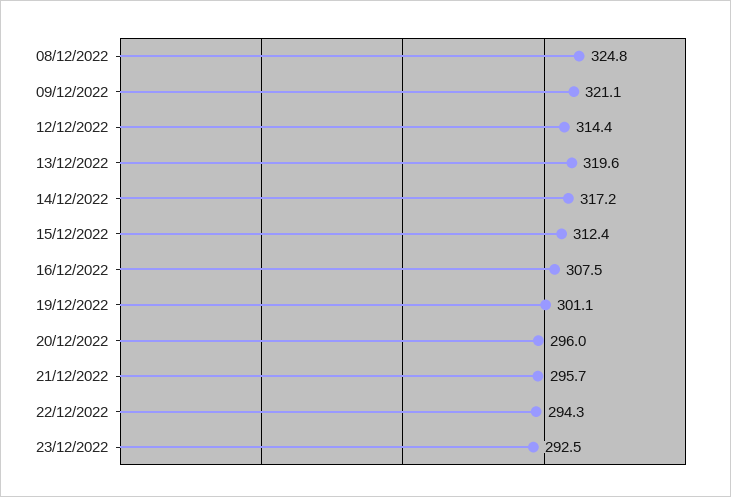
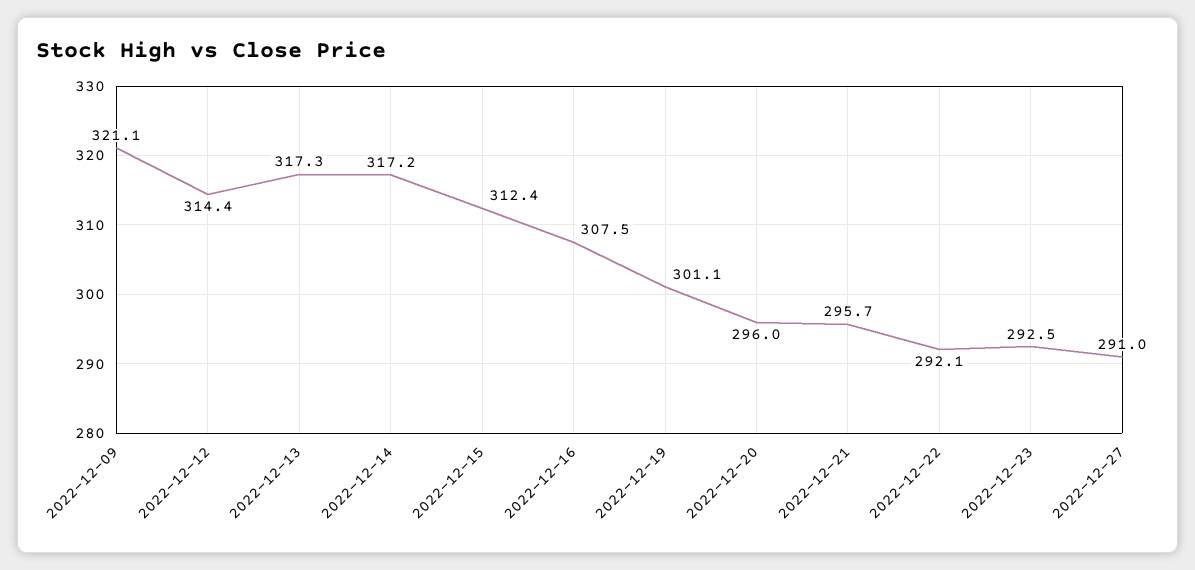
08/12/2022: 324.8 -> none
13/12/2022: 319.6 -> 317.3
22/12/2022: 294.3 -> 292.1
2022-12-27: none -> 291

